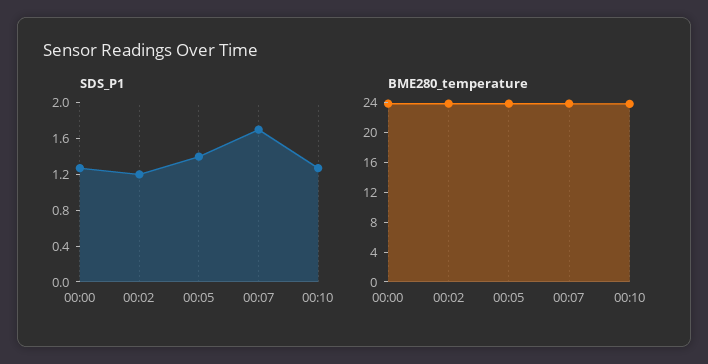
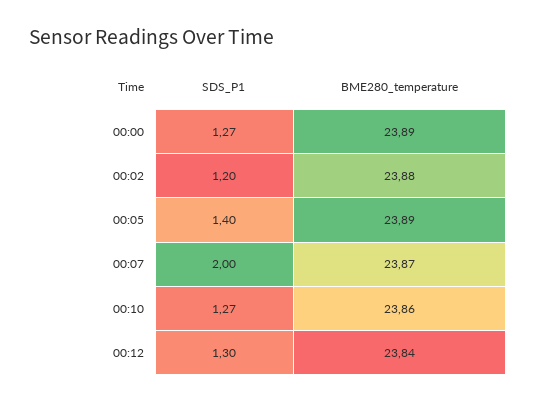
SDS_P1, 00:07: 1.7 -> 2
SDS_P1, 00:12: none -> 1.3
BME280_temperature, 00:12: none -> 23.84

